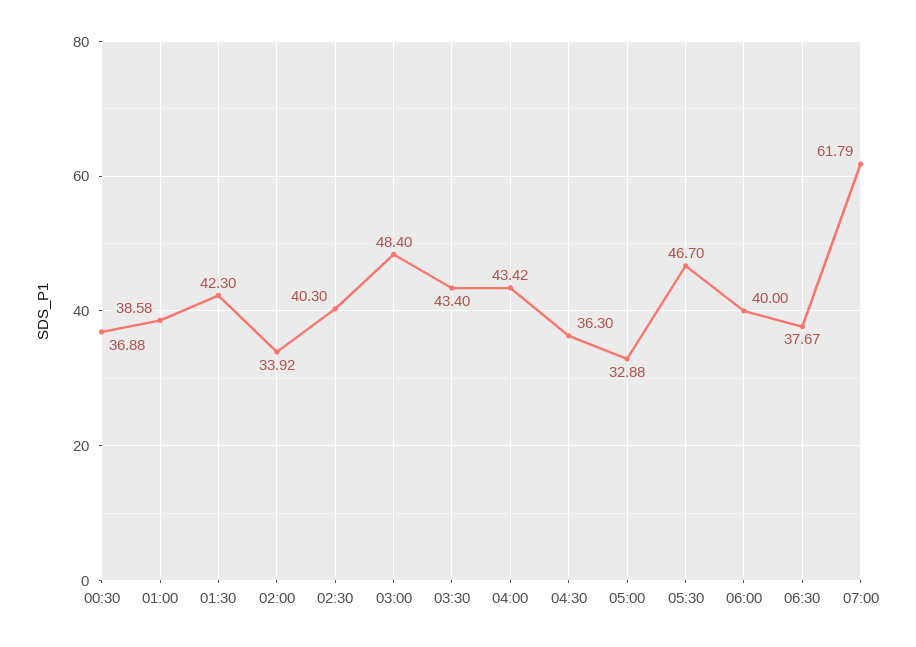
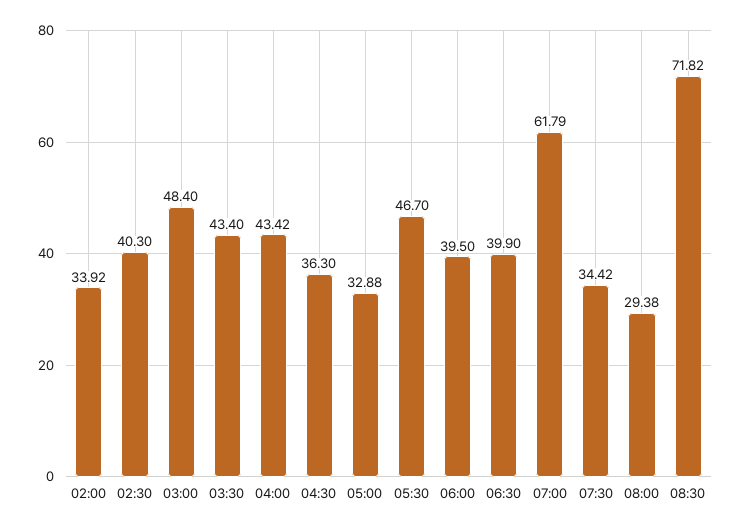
00:30: 36.88 -> none
01:00: 38.58 -> none
01:30: 42.3 -> none
06:00: 40 -> 39.5
06:30: 37.67 -> 39.9
07:30: none -> 34.42
08:00: none -> 29.38
08:30: none -> 71.82

